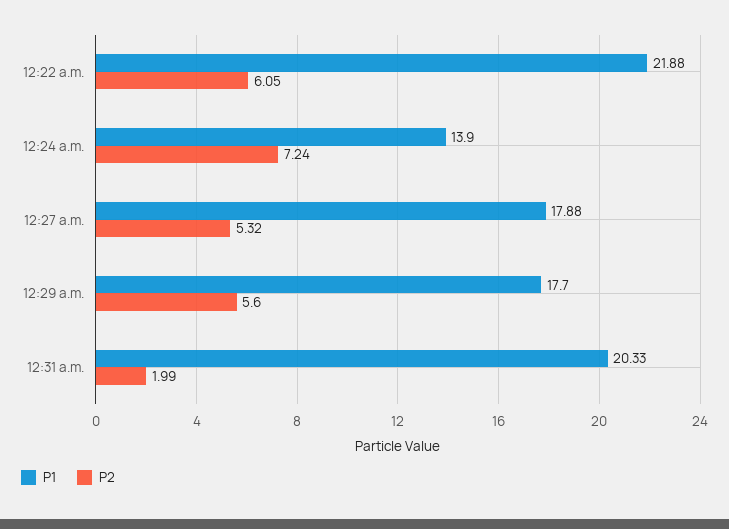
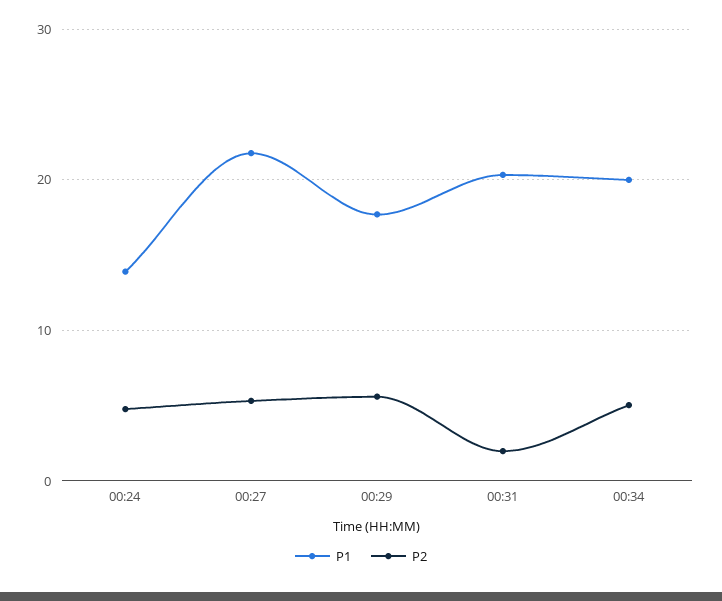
P1, 12:22 a.m.: 21.88 -> none
P2, 12:22 a.m.: 6.05 -> none
P2, 12:24 a.m.: 7.24 -> 5
P1, 12:27 a.m.: 17.88 -> 22
P1, 00:34: none -> 20
P2, 00:34: none -> 5

